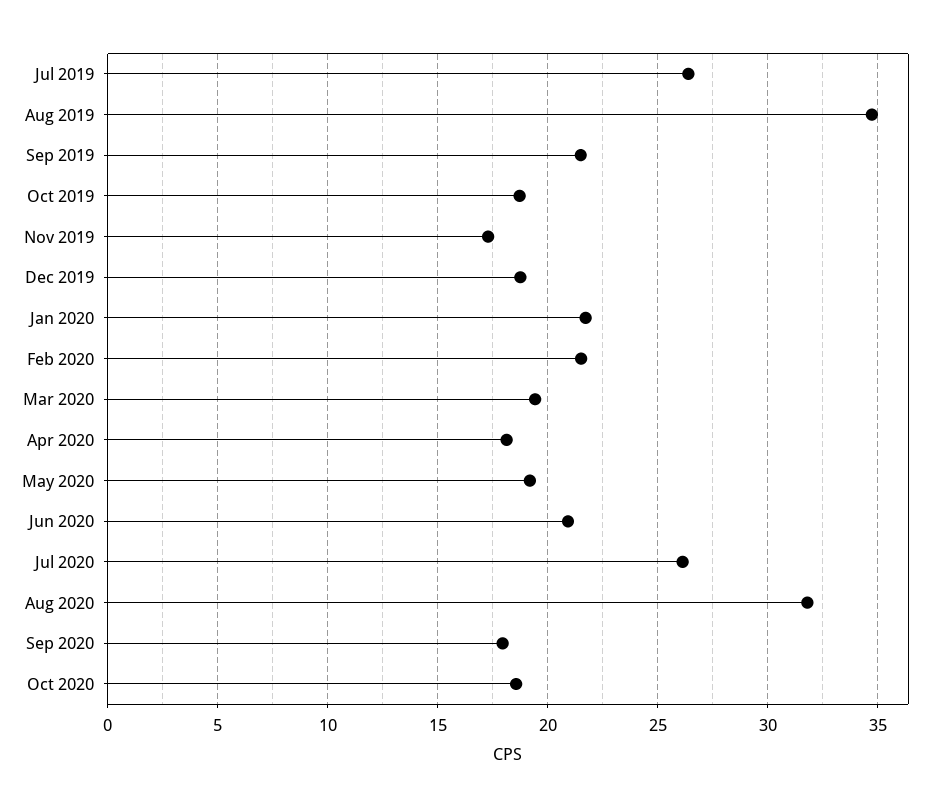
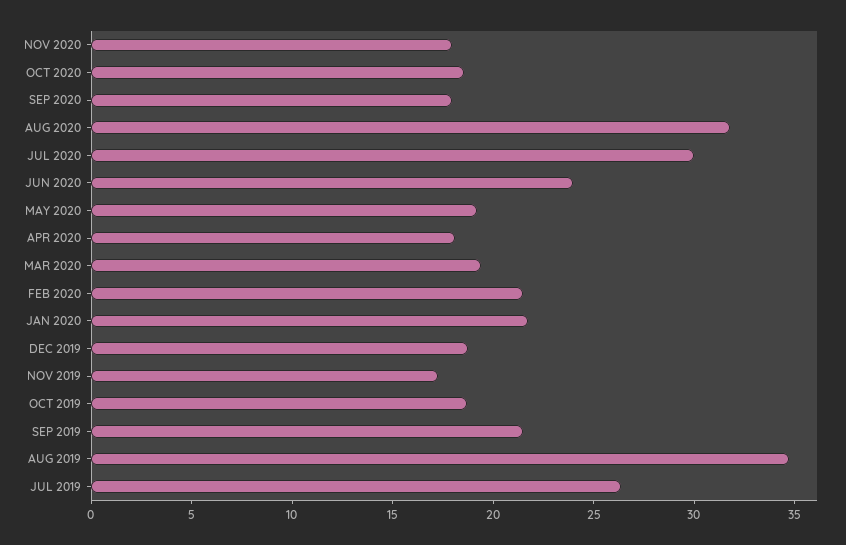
Jun 2020: 21 -> 24
Jul 2020: 26 -> 30
NOV 2020: none -> 18

